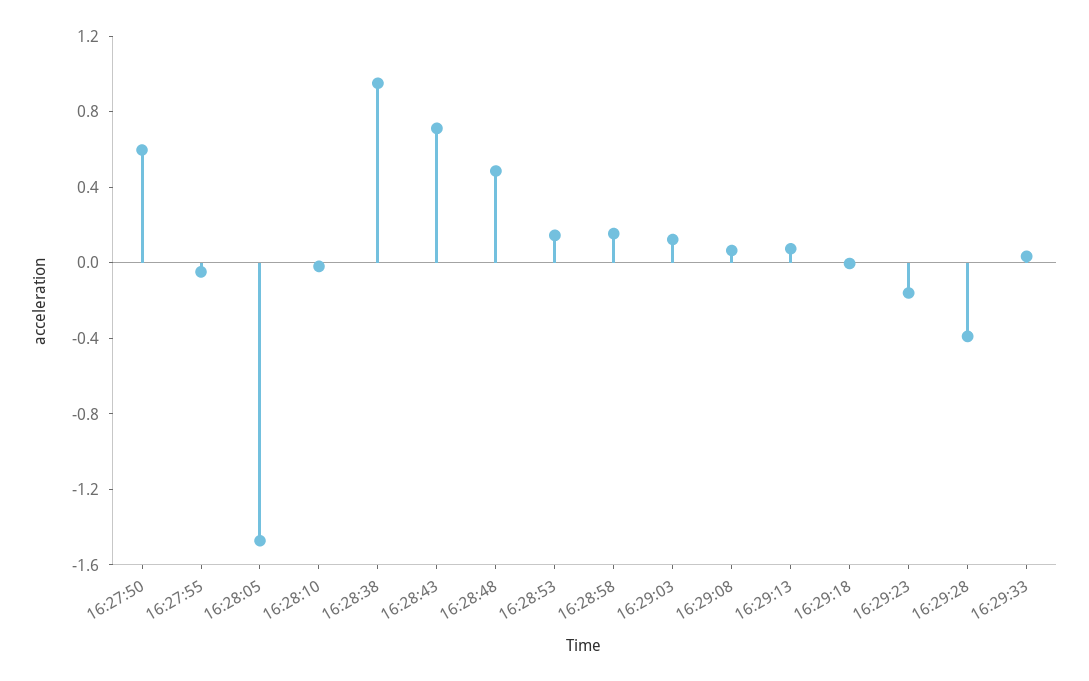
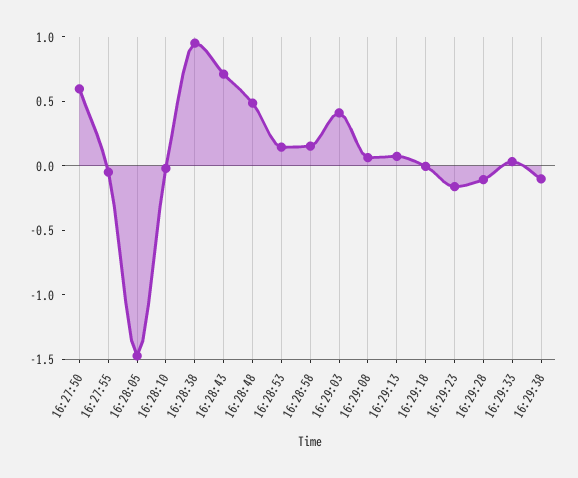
16:29:03: 0.1 -> 0.4
16:29:28: -0.4 -> -0.1
16:29:38: none -> -0.1

